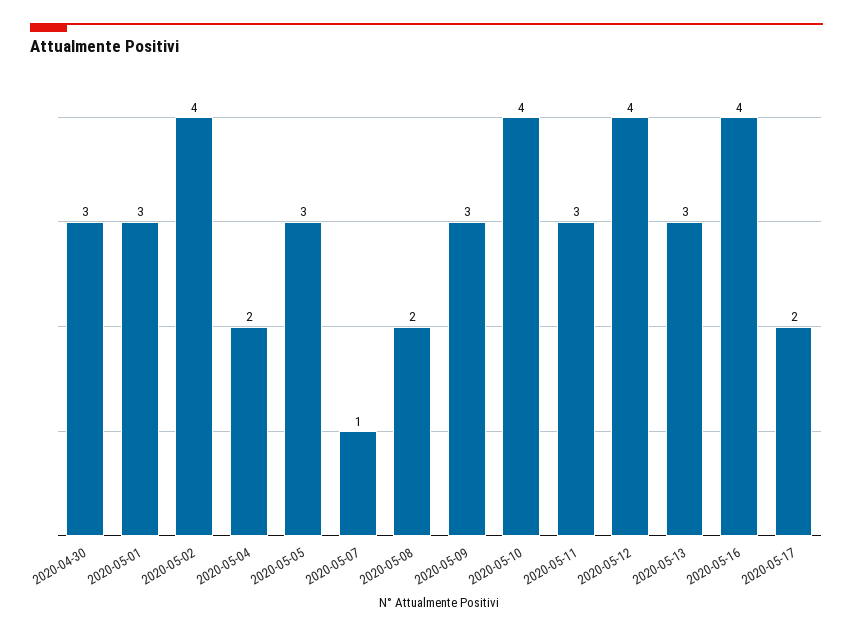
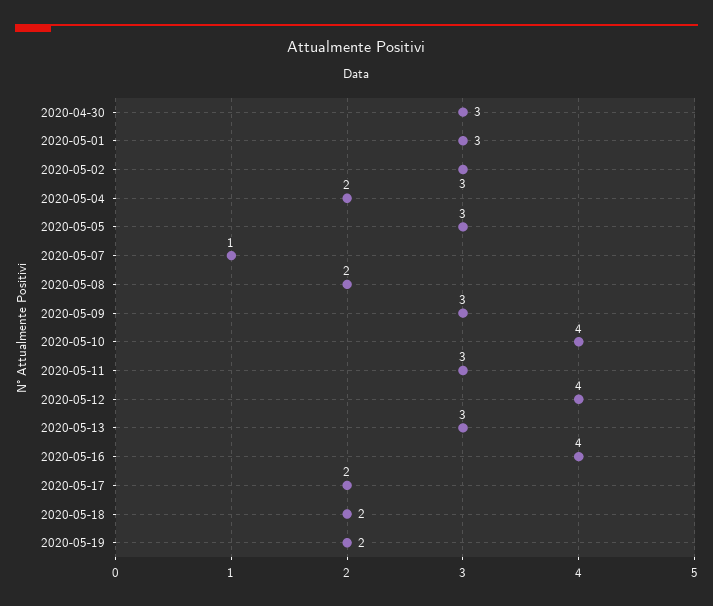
2020-05-02: 4 -> 3
2020-05-18: none -> 2
2020-05-19: none -> 2

